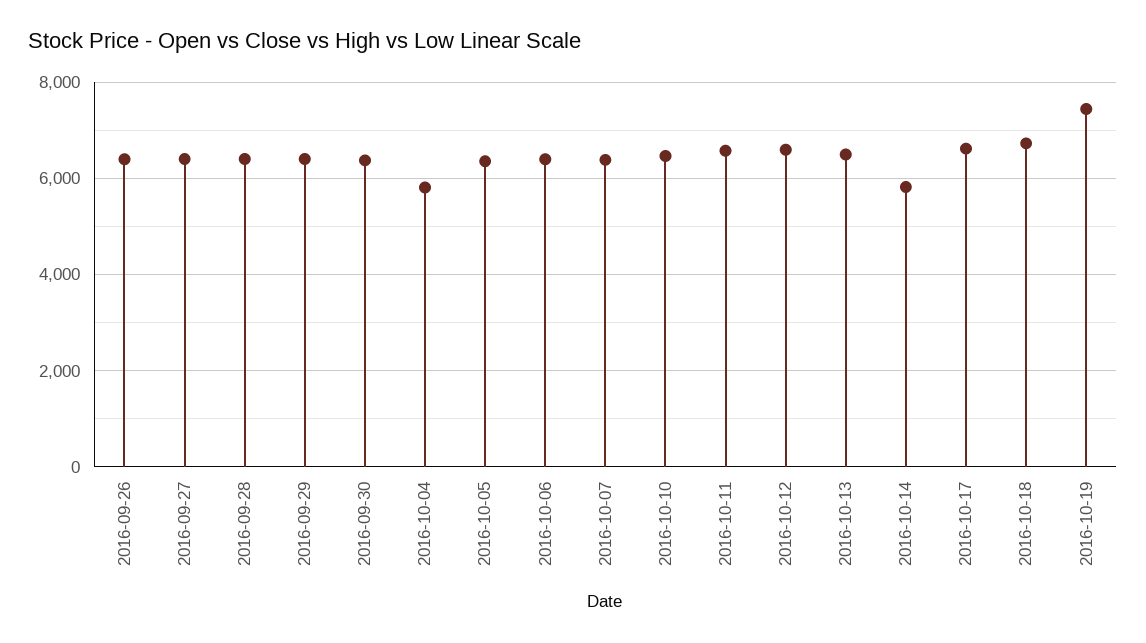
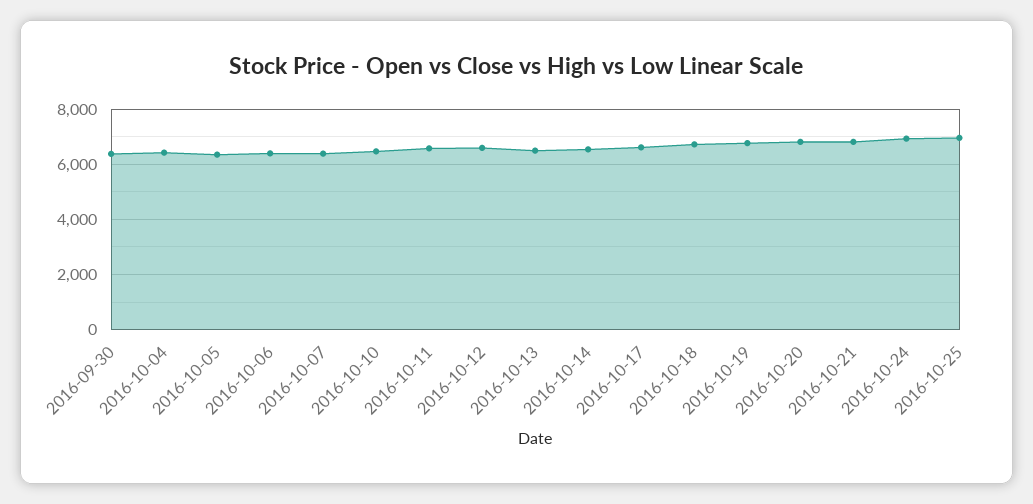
2016-09-26: 6400 -> none
2016-09-27: 6400 -> none
2016-09-28: 6400 -> none
2016-09-29: 6400 -> none
2016-10-04: 5800 -> 6500
2016-10-14: 5800 -> 6500
2016-10-19: 7400 -> 6750
2016-10-20: none -> 6750
2016-10-21: none -> 6750
2016-10-24: none -> 7000
2016-10-25: none -> 7000

